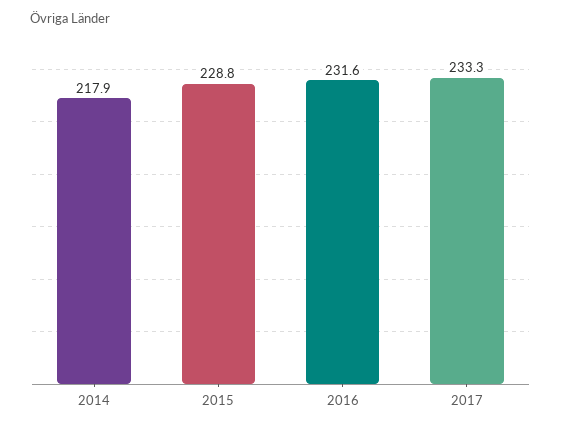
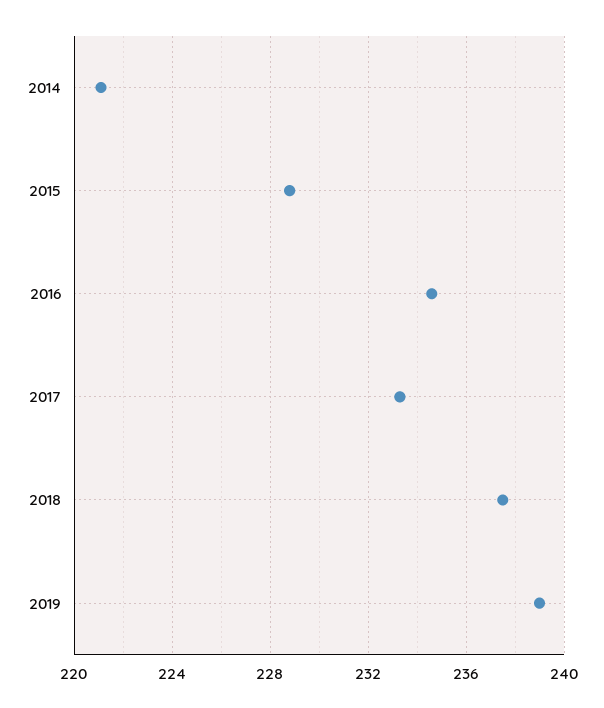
2014: 217.9 -> 221
2016: 231.6 -> 234.5
2018: none -> 237.5
2019: none -> 239

